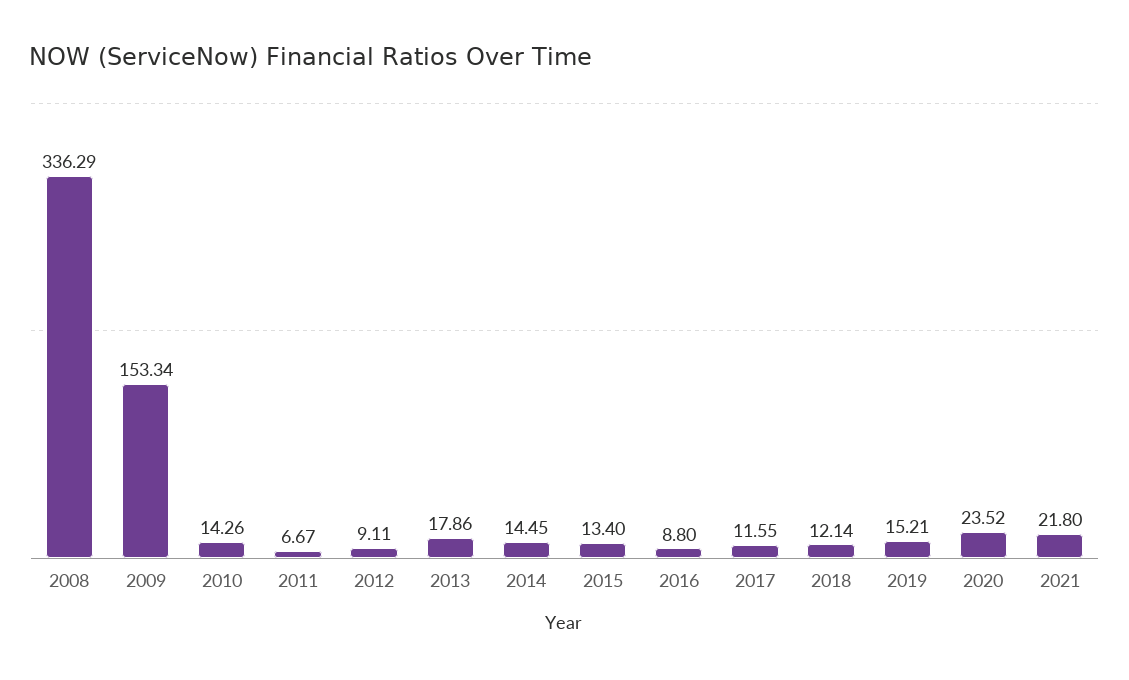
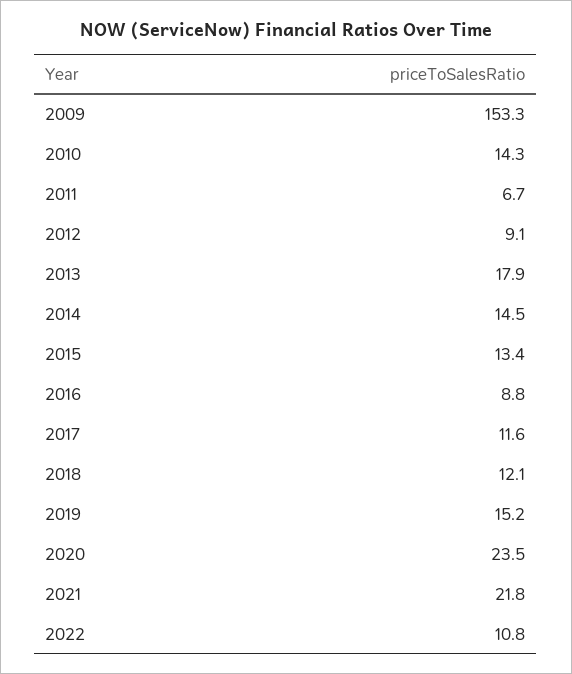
2008: 336.29 -> none
2022: none -> 10.8

